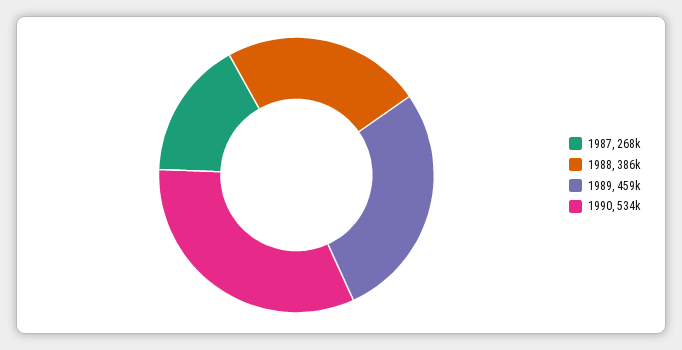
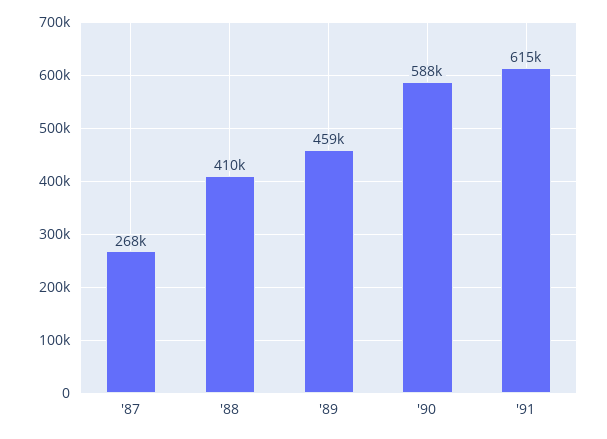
1988: 386000 -> 410000
1990: 534000 -> 588000
'91: none -> 615000

